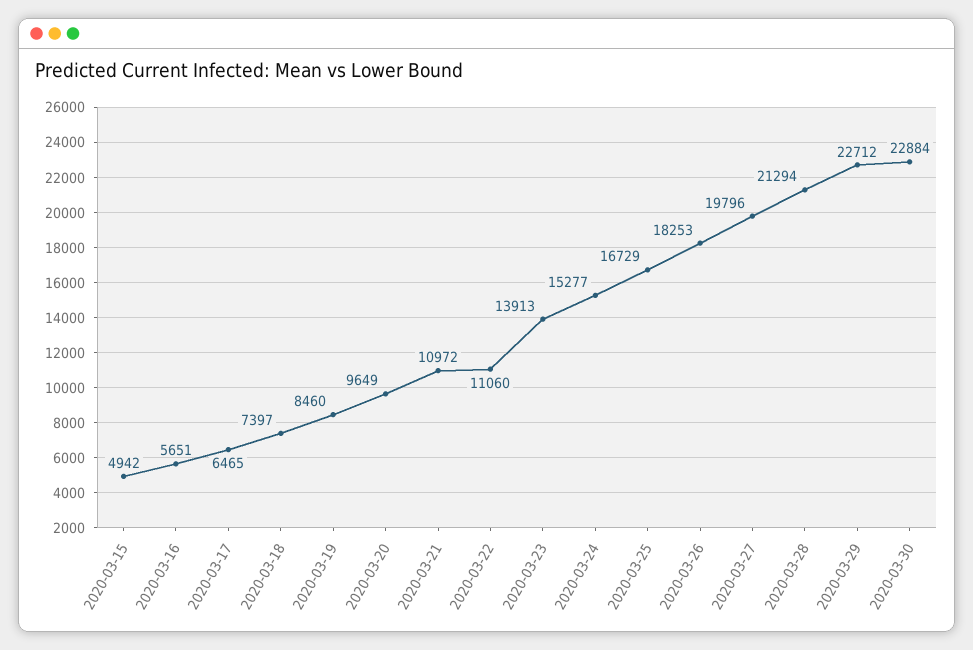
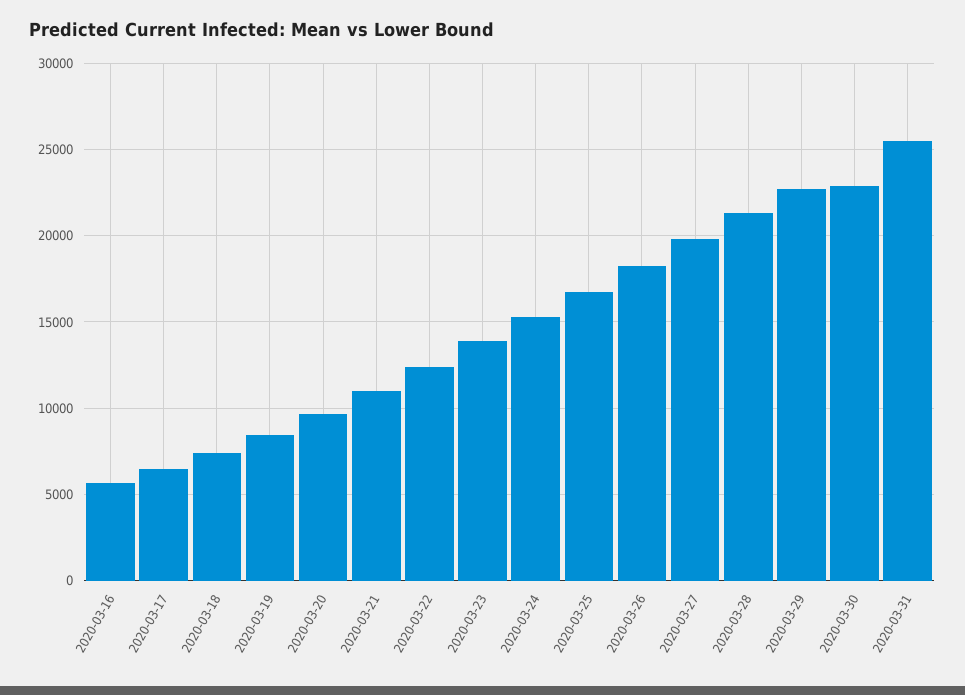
2020-03-15: 4942 -> none
2020-03-22: 11060 -> 12500
2020-03-31: none -> 25500

